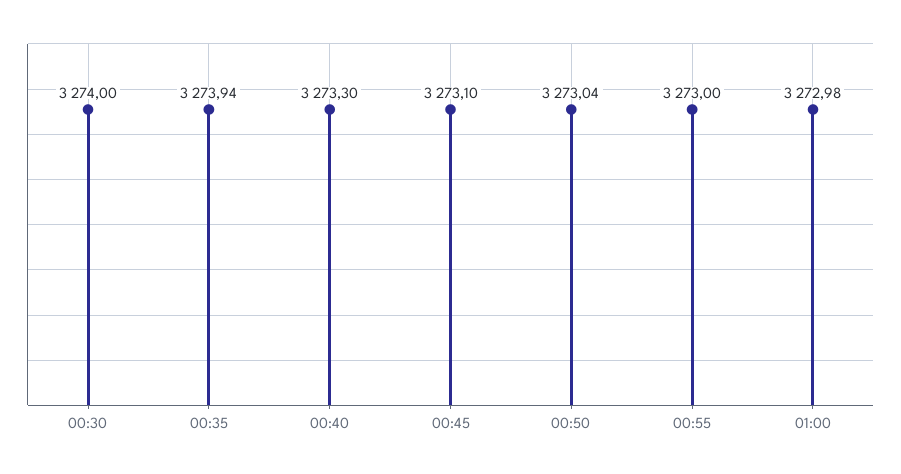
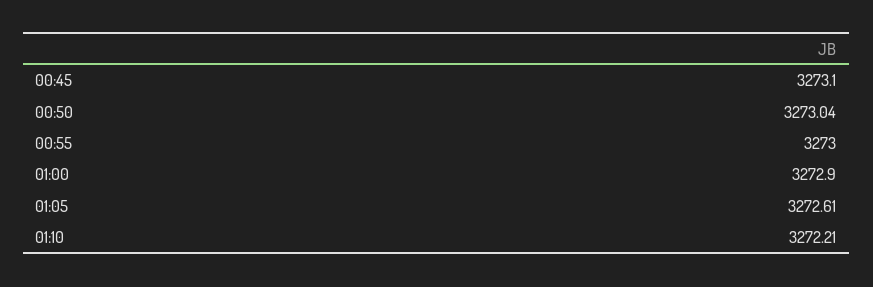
00:30: 3274 -> none
00:35: 3273.94 -> none
00:40: 3273.3 -> none
01:00: 3272.98 -> 3272.9
01:05: none -> 3272.61
01:10: none -> 3272.21

